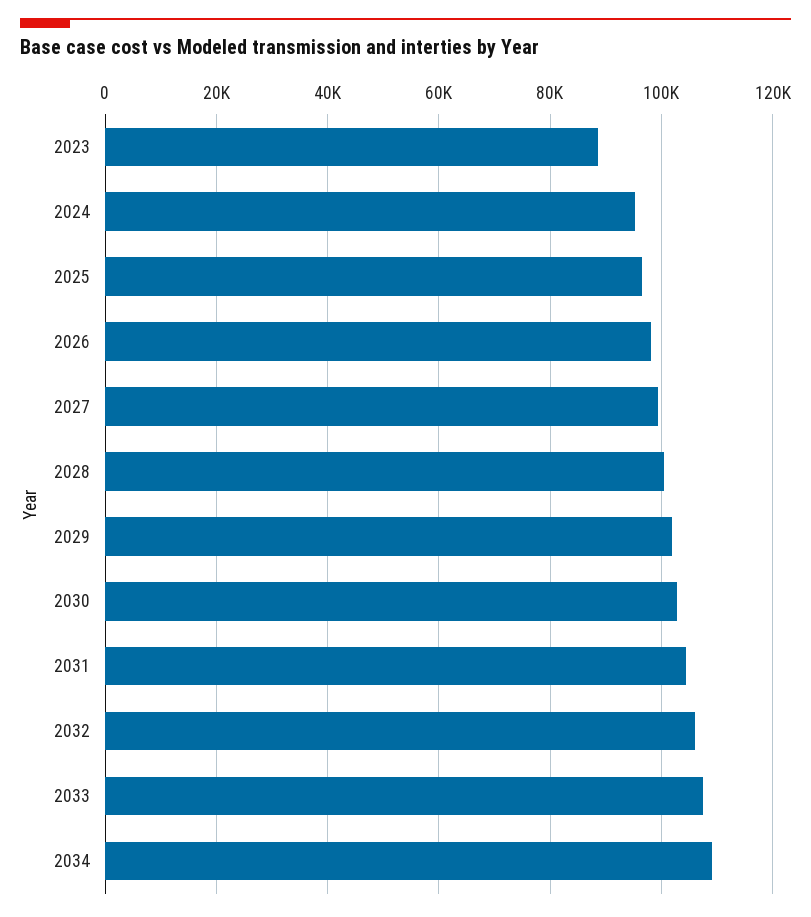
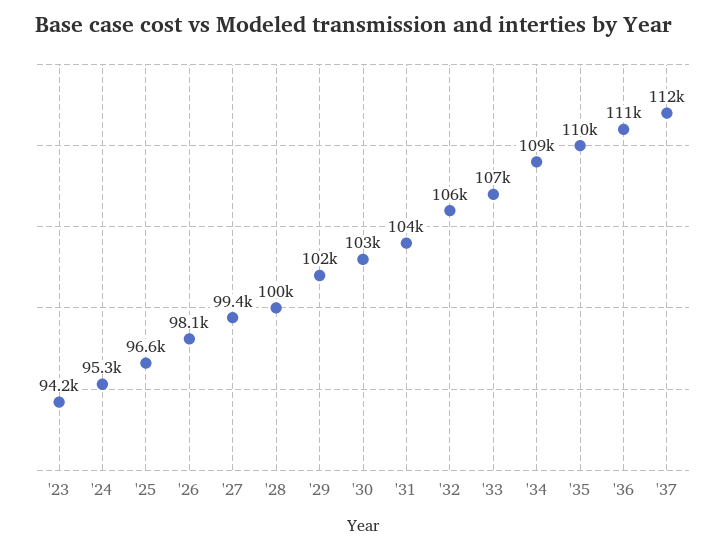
2023: 88000 -> 94200
'35: none -> 110000
'36: none -> 111000
'37: none -> 112000

